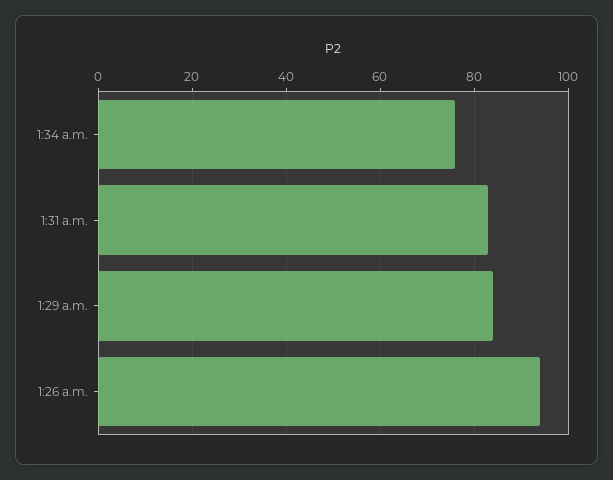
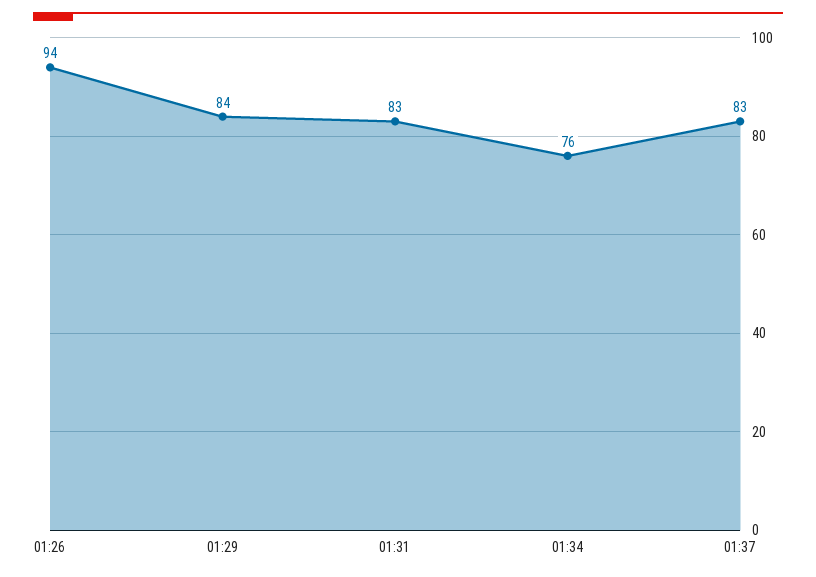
01:37: none -> 83

